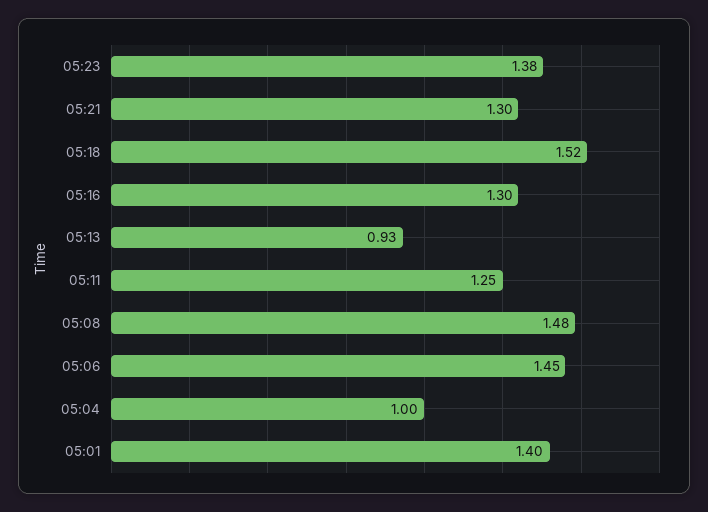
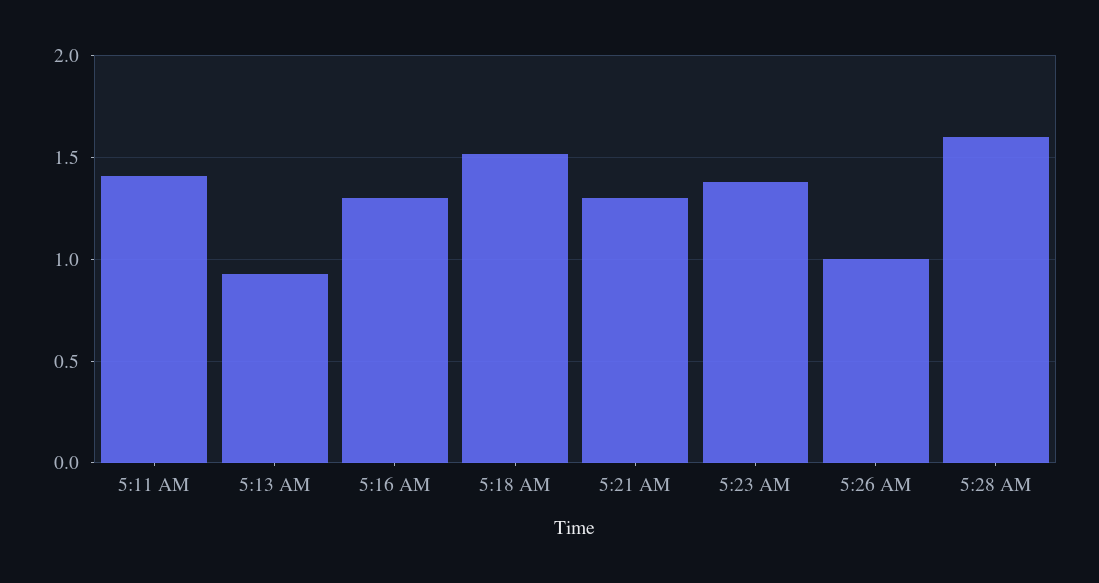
05:11: 1.25 -> 1.4
05:08: 1.48 -> none
05:06: 1.45 -> none
05:04: 1 -> none
05:01: 1.4 -> none
5:26 AM: none -> 1
5:28 AM: none -> 1.6

